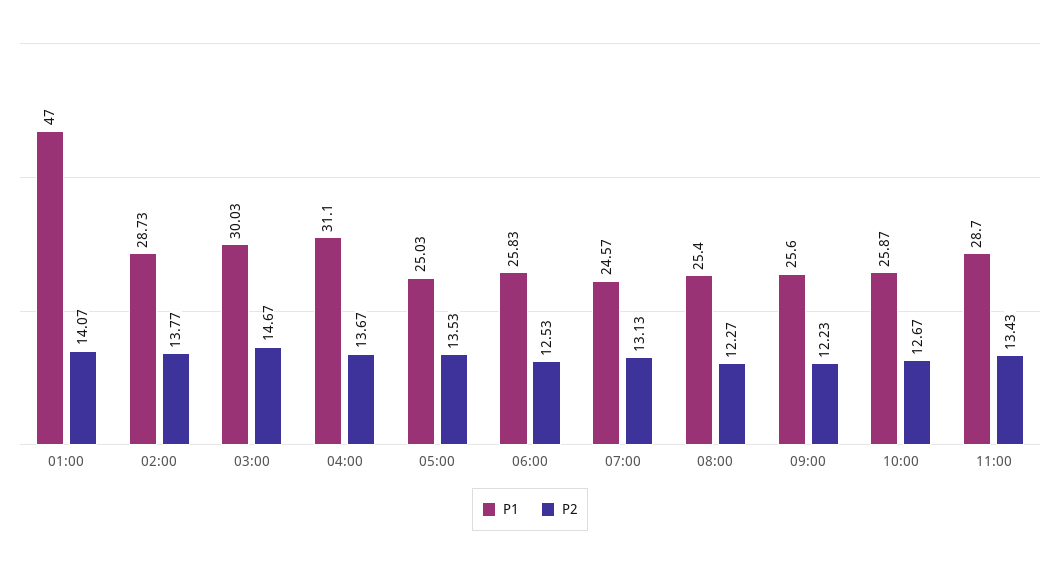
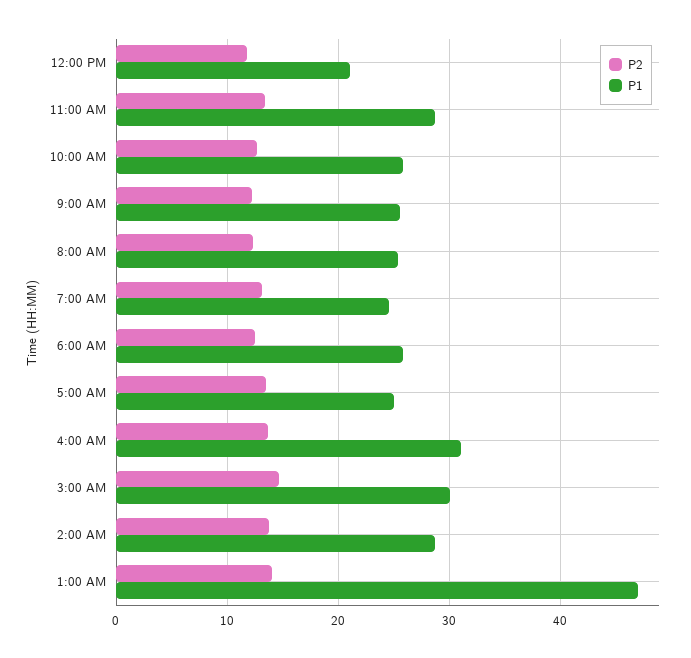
P2, 12:00 PM: none -> 12
P1, 12:00 PM: none -> 21

